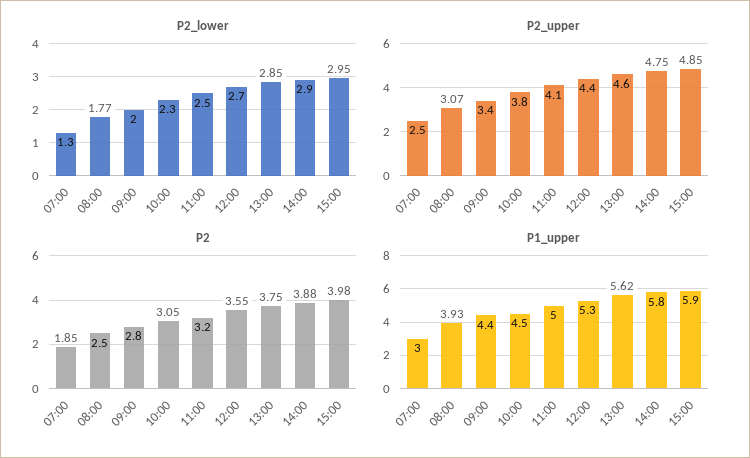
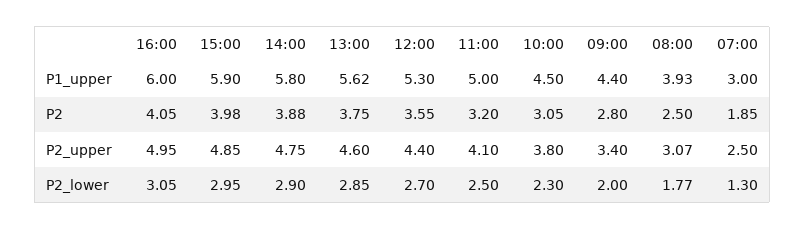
P1_upper, 16:00: none -> 6
P2, 16:00: none -> 4.05
P2_upper, 16:00: none -> 4.95
P2_lower, 16:00: none -> 3.05

